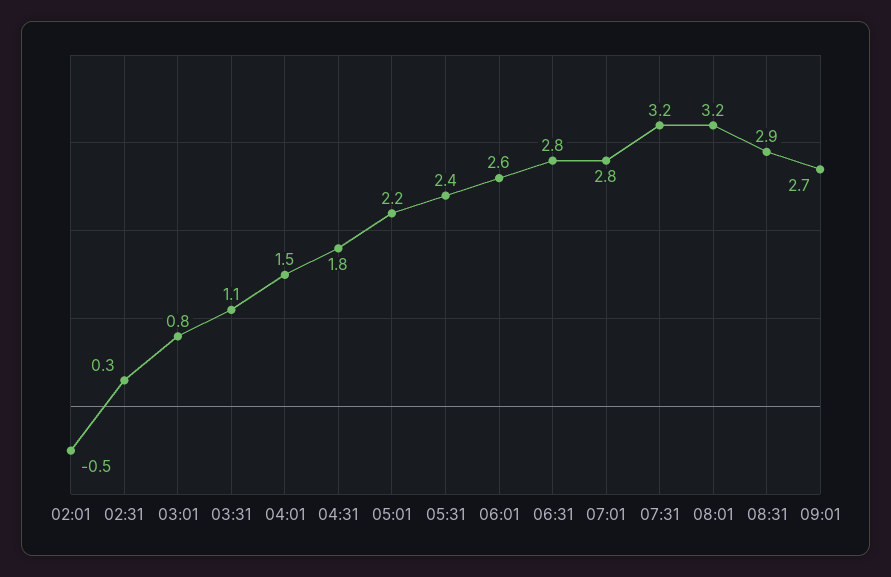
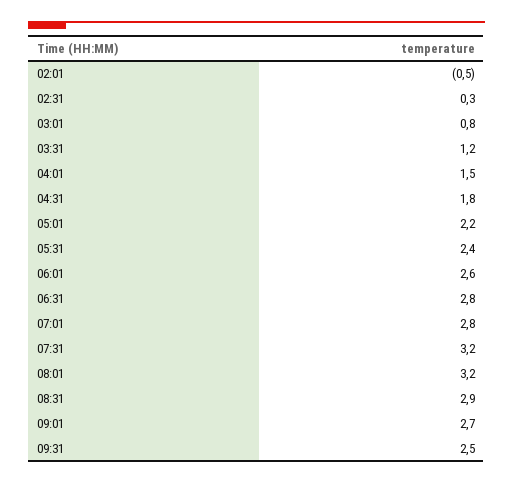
03:31: 1.1 -> 1.2
09:31: none -> 2.5

